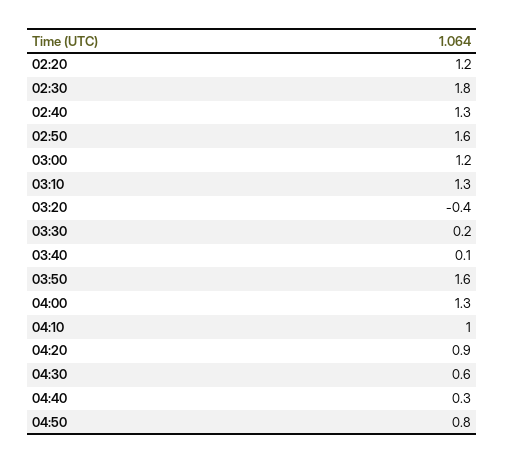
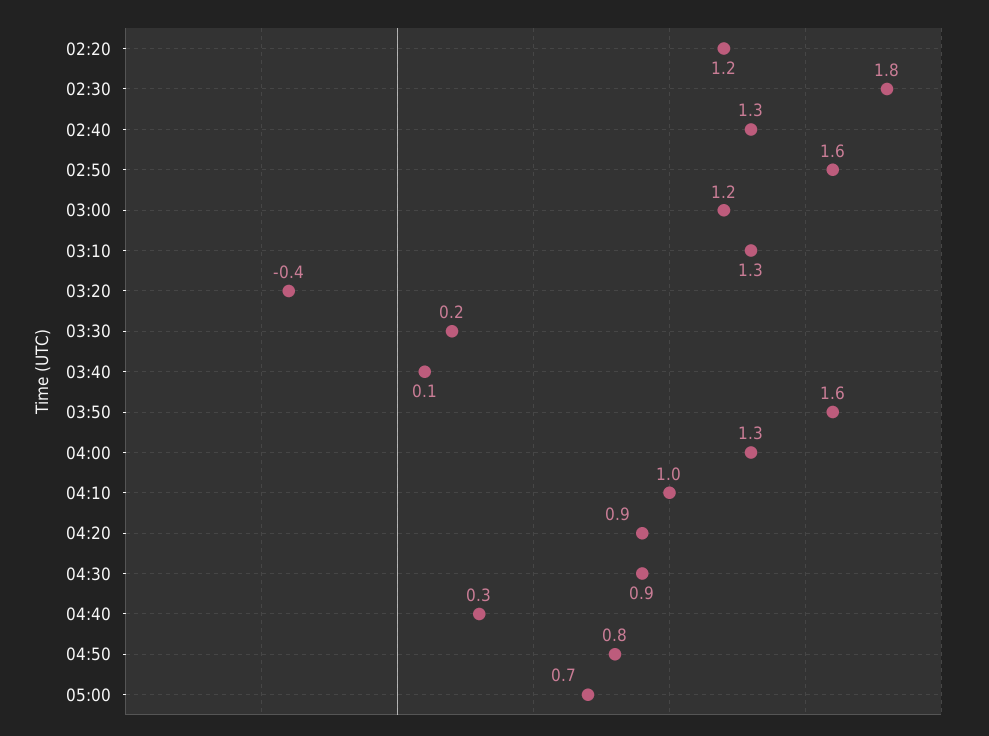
04:30: 0.6 -> 0.9
05:00: none -> 0.7

